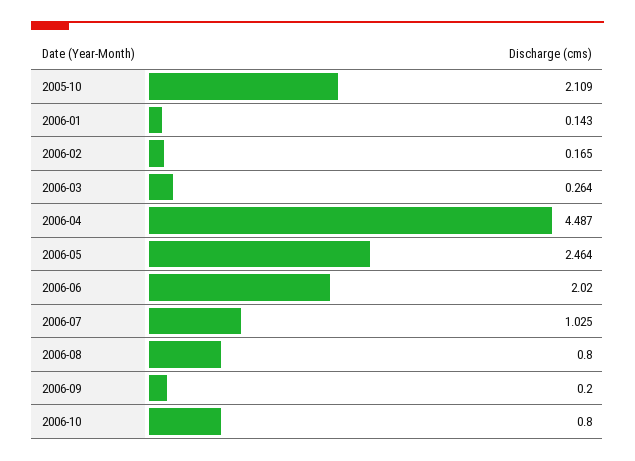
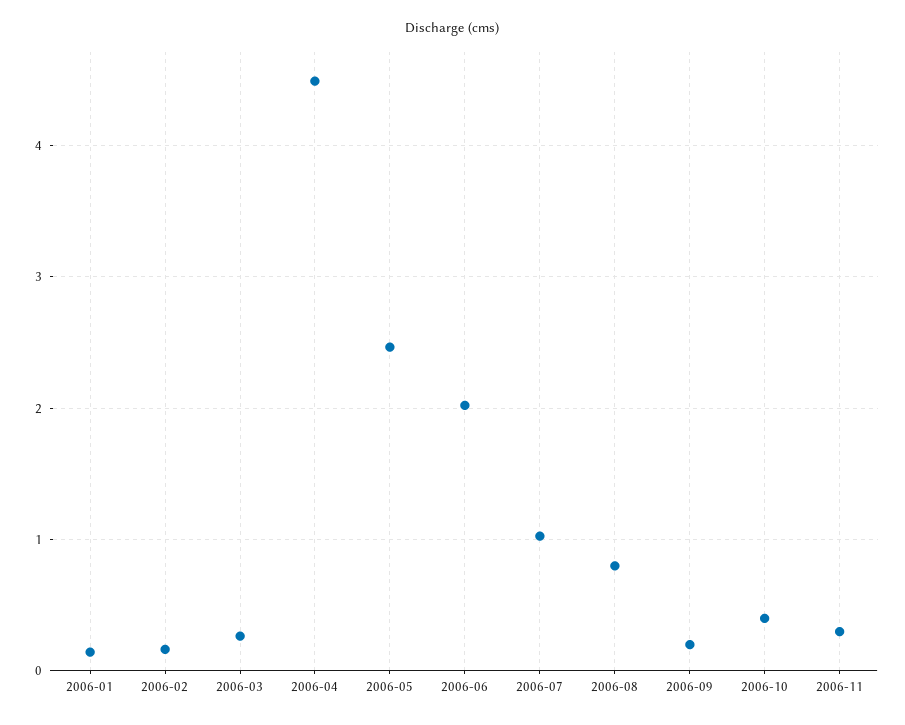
2005-10: 2.109 -> none
2006-10: 0.8 -> 0.4
2006-11: none -> 0.3

